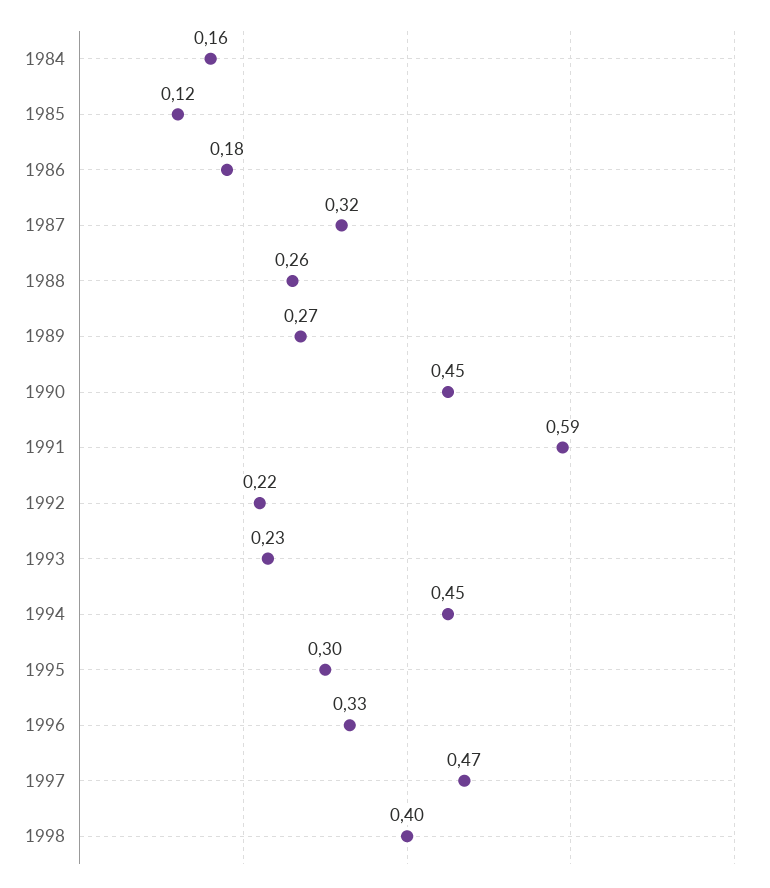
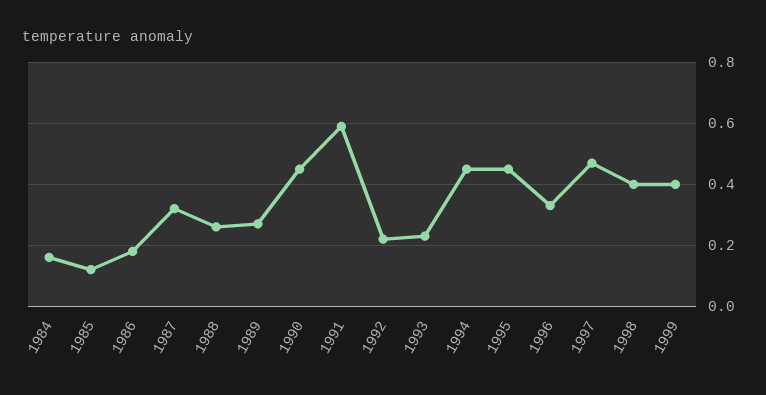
1995: 0.3 -> 0.45
1999: none -> 0.4

